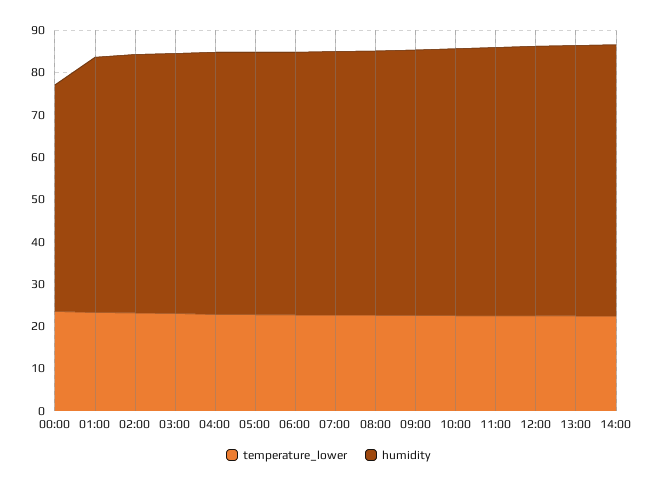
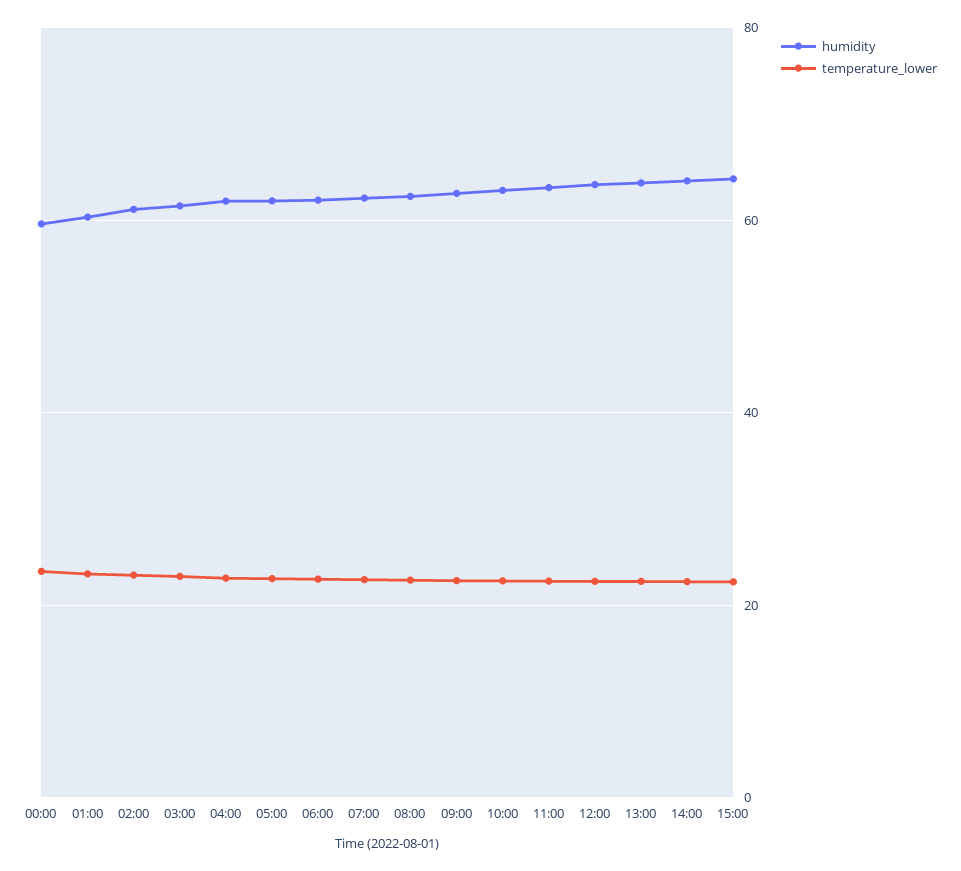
humidity, 00:00: 54 -> 60
humidity, 15:00: none -> 64
temperature_lower, 15:00: none -> 22

